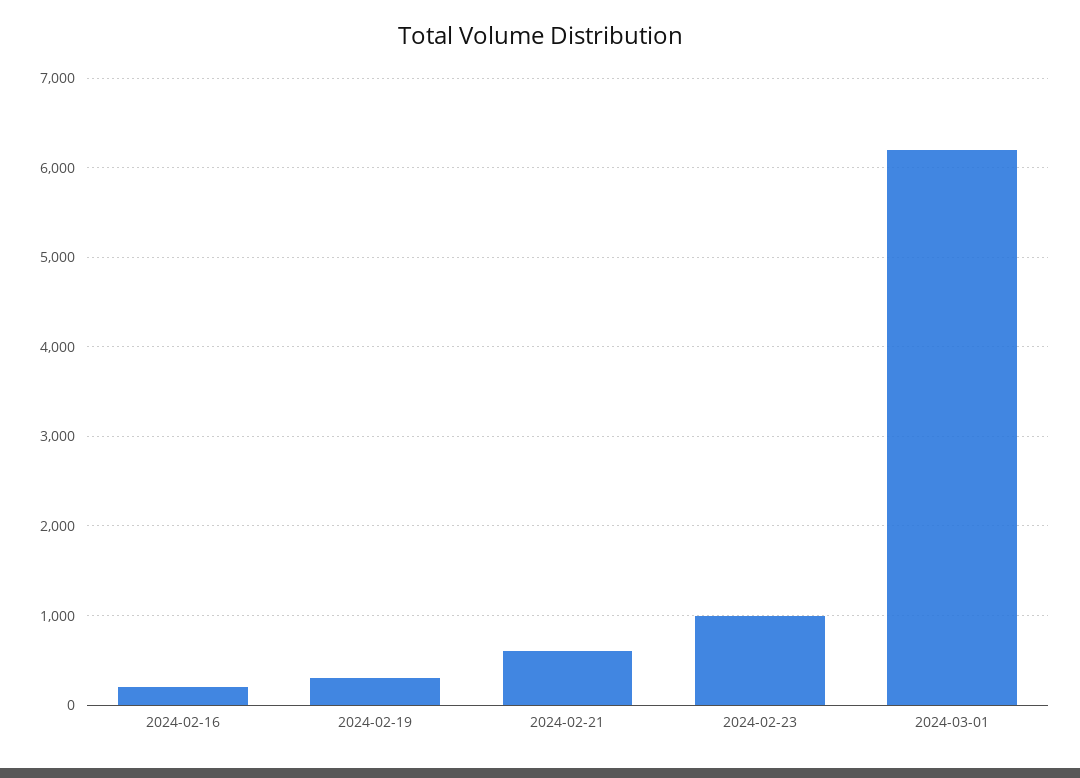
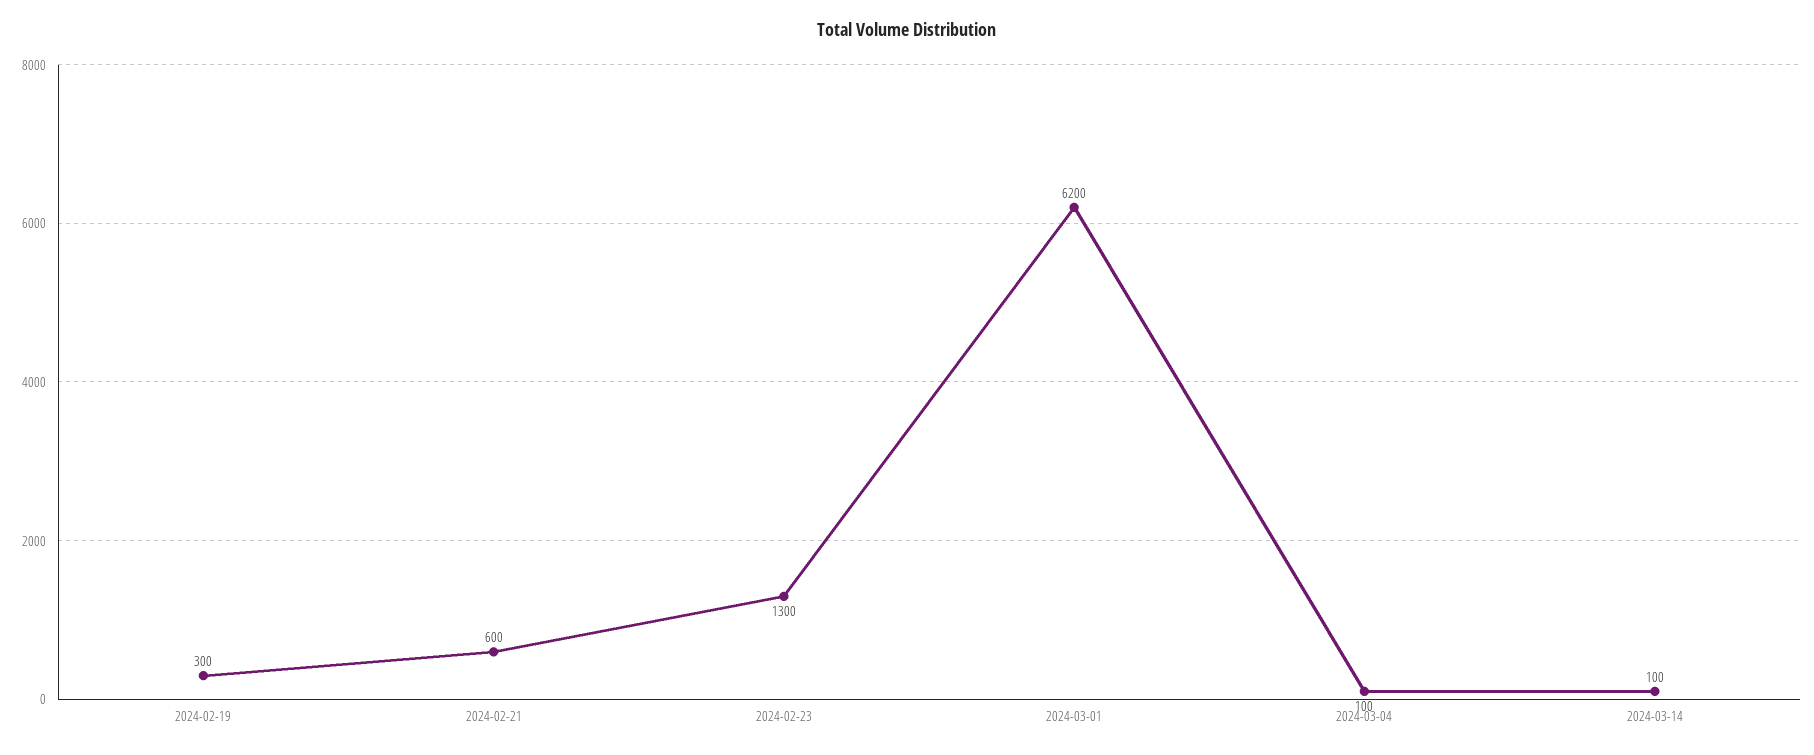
2024-02-16: 200 -> none
2024-02-23: 1000 -> 1300
2024-03-04: none -> 100
2024-03-14: none -> 100

